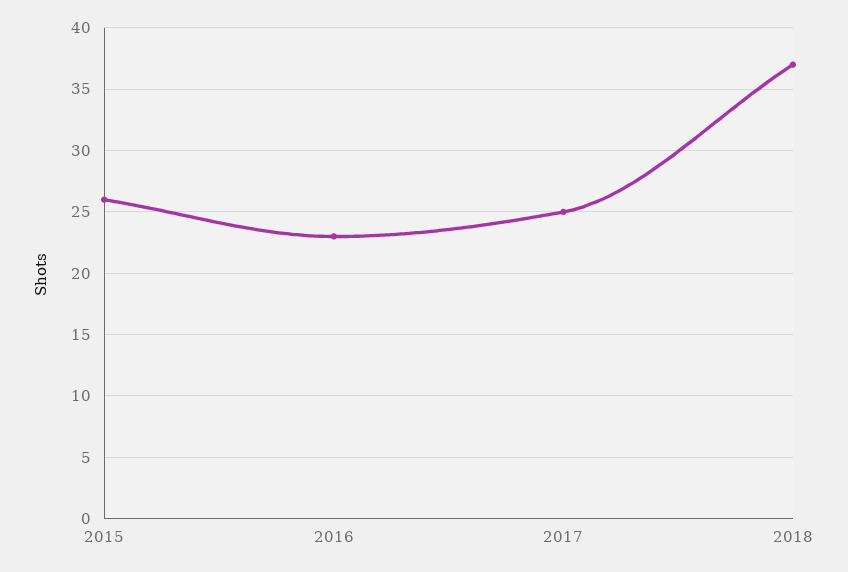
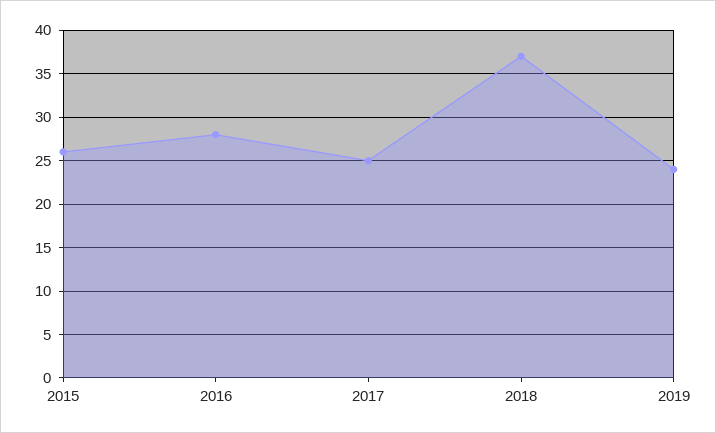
2016: 23 -> 28
2019: none -> 24

